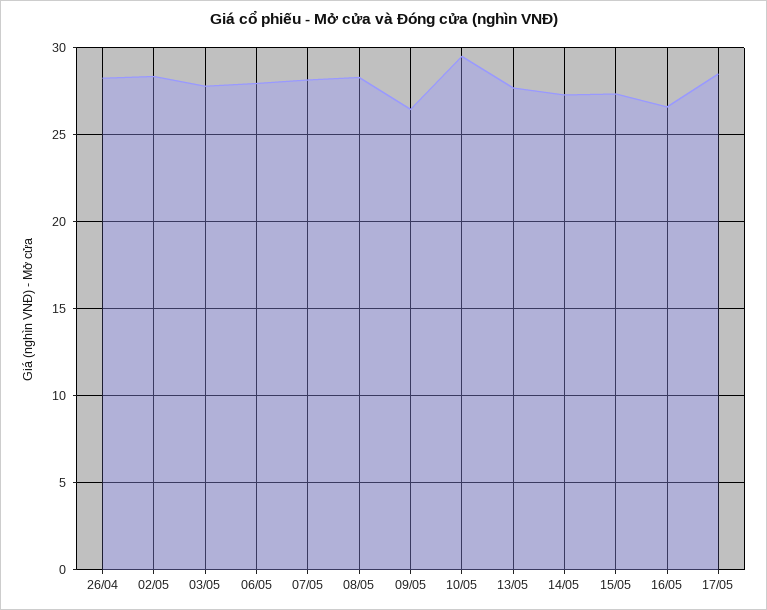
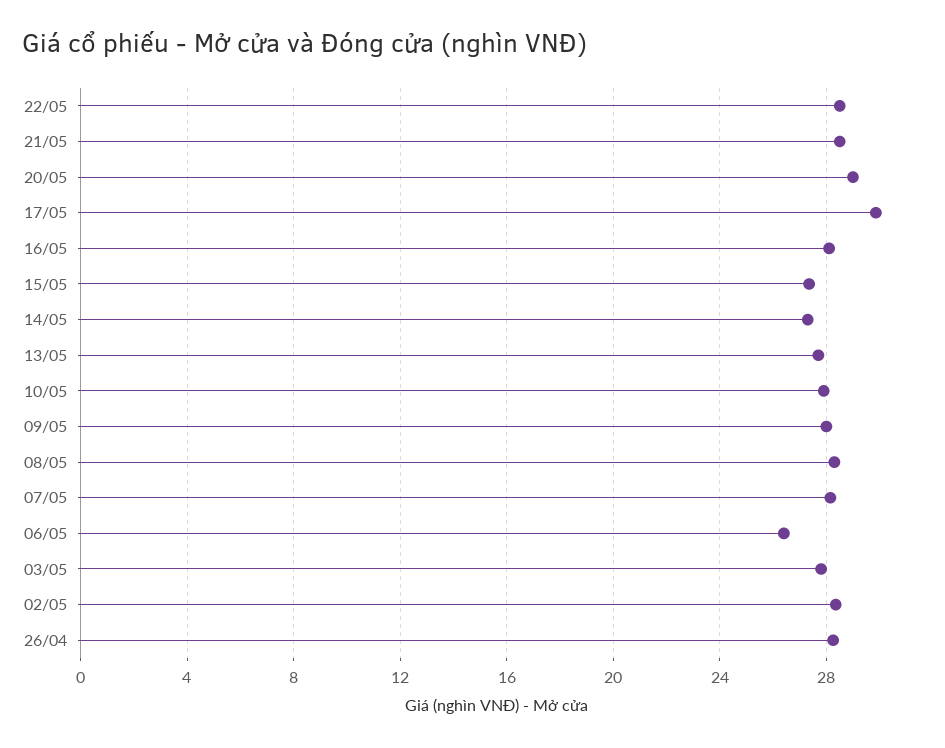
06/05: 28 -> 26.5
09/05: 26.5 -> 28
10/05: 29.5 -> 28
16/05: 26.5 -> 28
17/05: 28.5 -> 30
22/05: none -> 28.5
21/05: none -> 28.5
20/05: none -> 29

